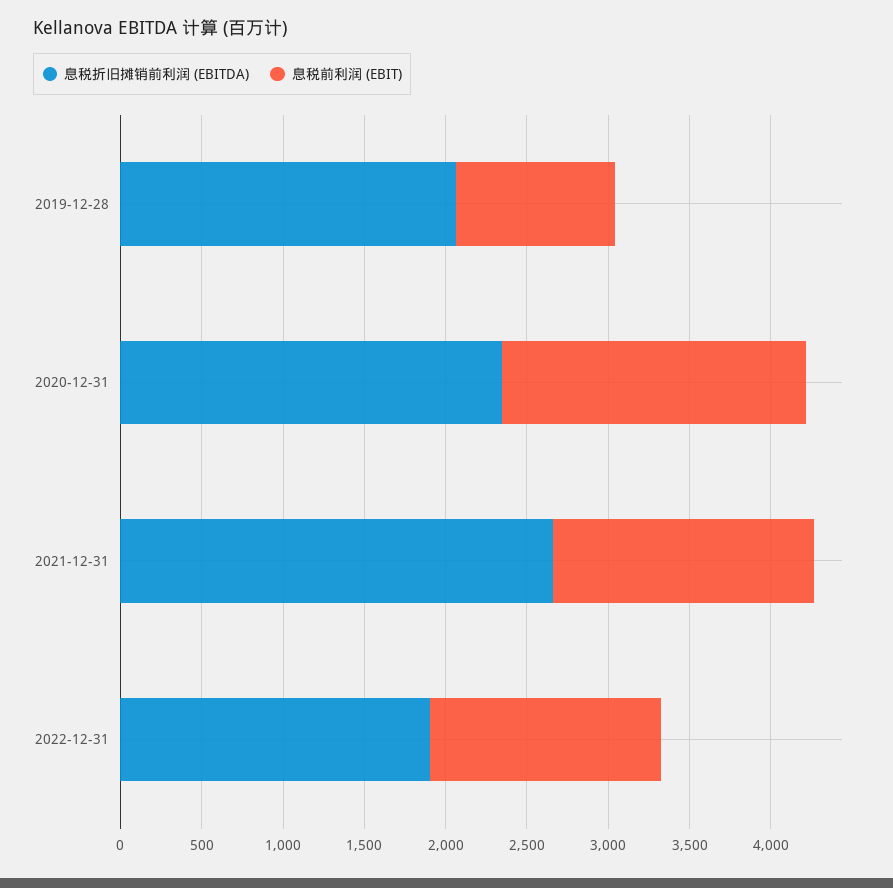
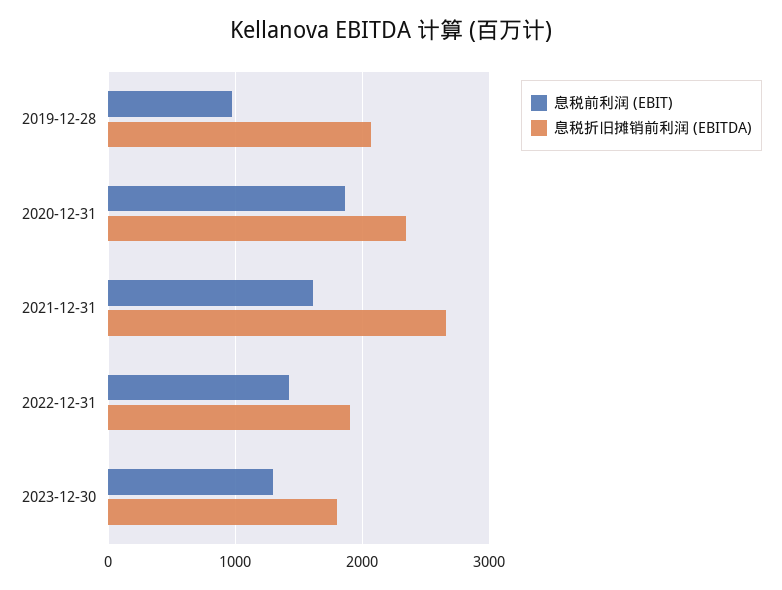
息税前利润 (EBIT), 2023-12-30: none -> 1300
息税折旧摊销前利润 (EBITDA), 2023-12-30: none -> 1800

